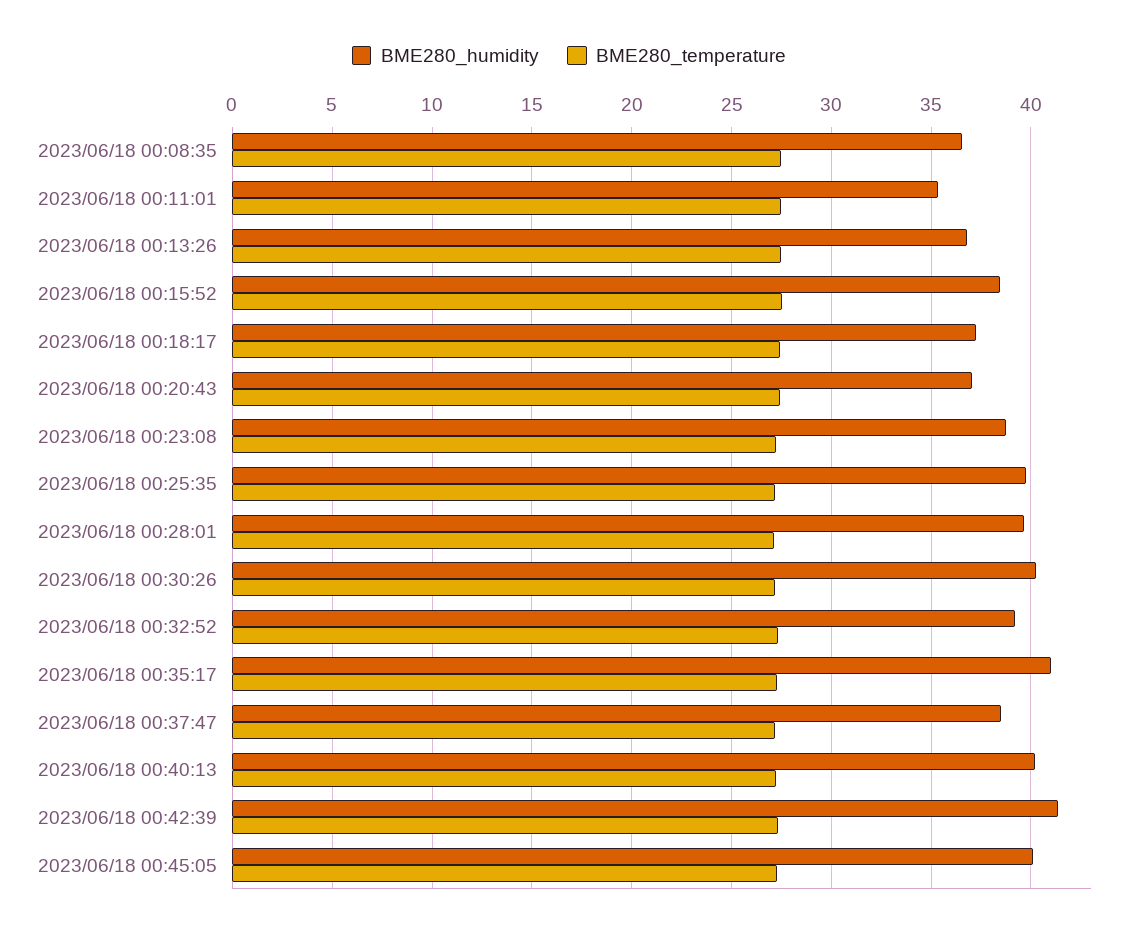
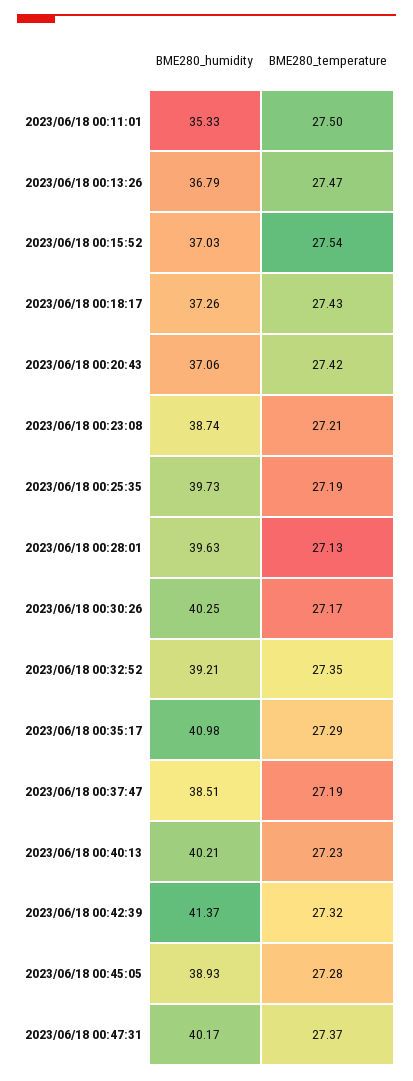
BME280_humidity, 2023/06/18 00:08:35: 36.5 -> none
BME280_temperature, 2023/06/18 00:08:35: 27.5 -> none
BME280_humidity, 2023/06/18 00:15:52: 38.5 -> 37.03
BME280_humidity, 2023/06/18 00:45:05: 40 -> 38.93
BME280_humidity, 2023/06/18 00:47:31: none -> 40.17
BME280_temperature, 2023/06/18 00:47:31: none -> 27.37

